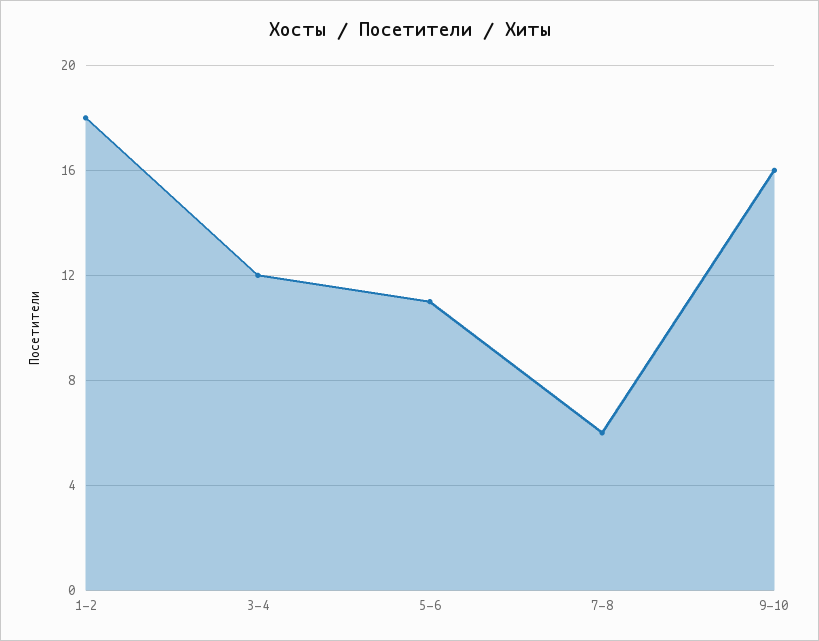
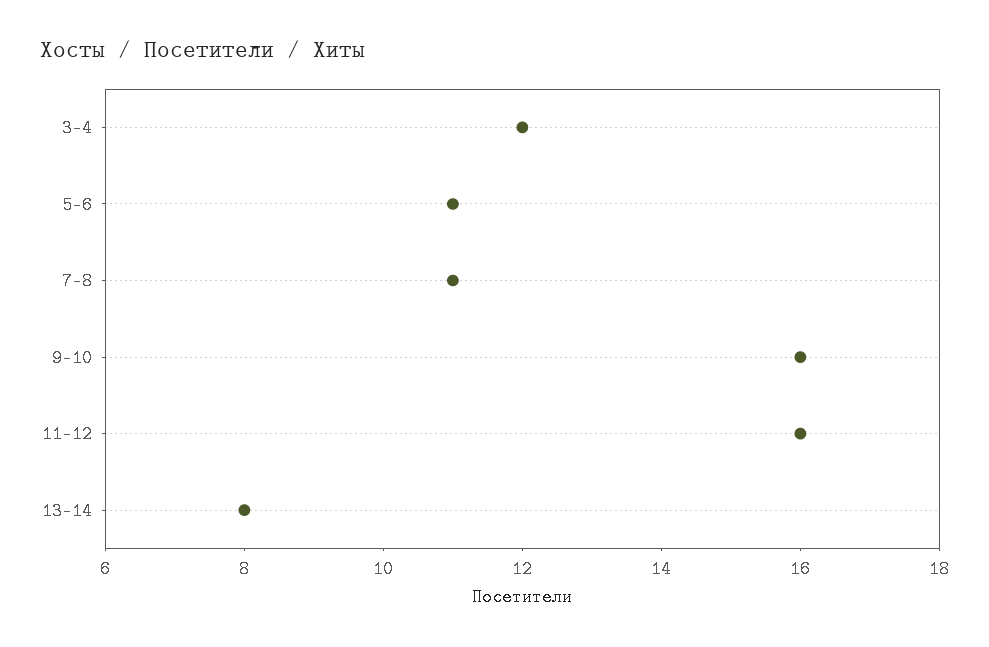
1-2: 18 -> none
7-8: 6 -> 11
11-12: none -> 16
13-14: none -> 8

